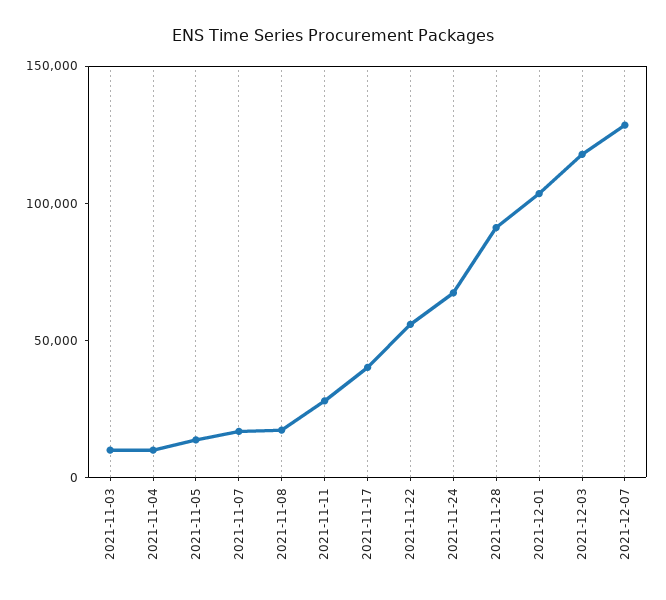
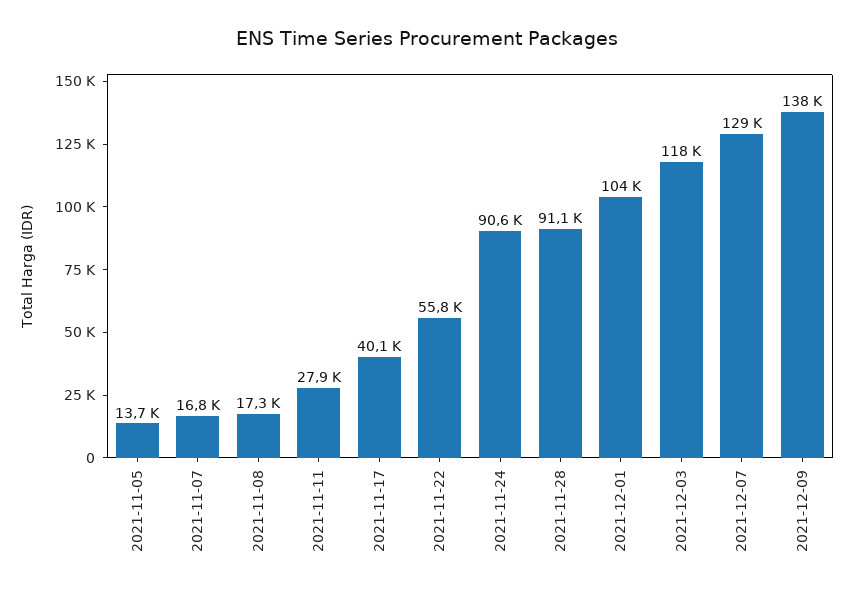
2021-11-03: 10000 -> none
2021-11-04: 10000 -> none
2021-11-24: 70000 -> 90600
2021-12-09: none -> 138000

